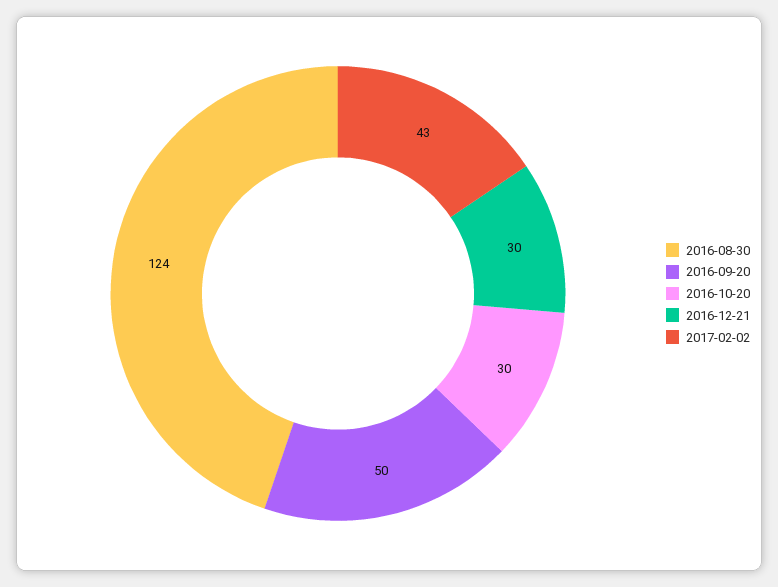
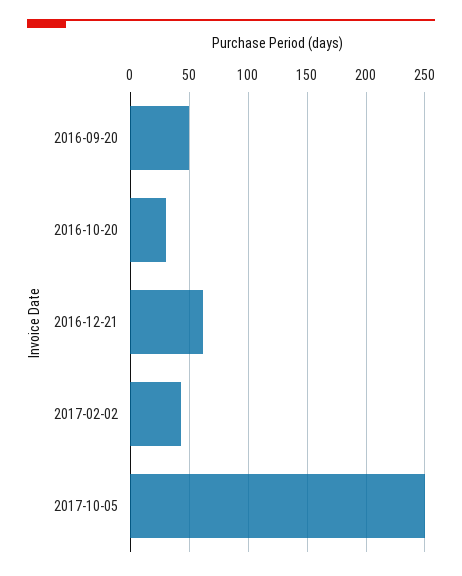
2016-08-30: 124 -> none
2016-12-21: 30 -> 60
2017-10-05: none -> 250

